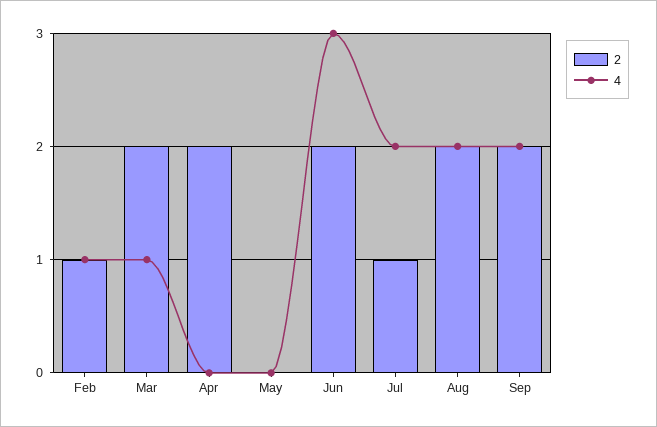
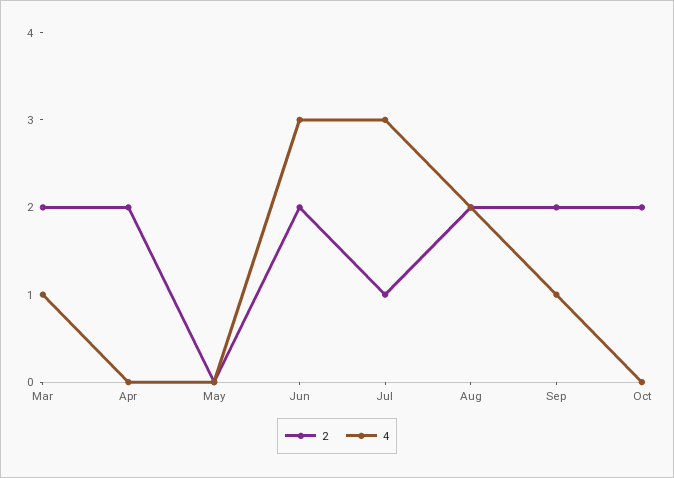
2, Feb: 1 -> none
4, Feb: 1 -> none
4, Jul: 2 -> 3
4, Sep: 2 -> 1
2, Oct: none -> 2
4, Oct: none -> 0

